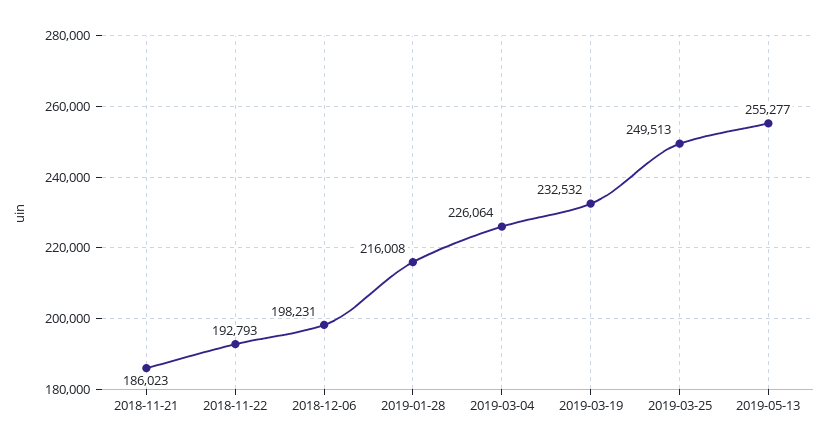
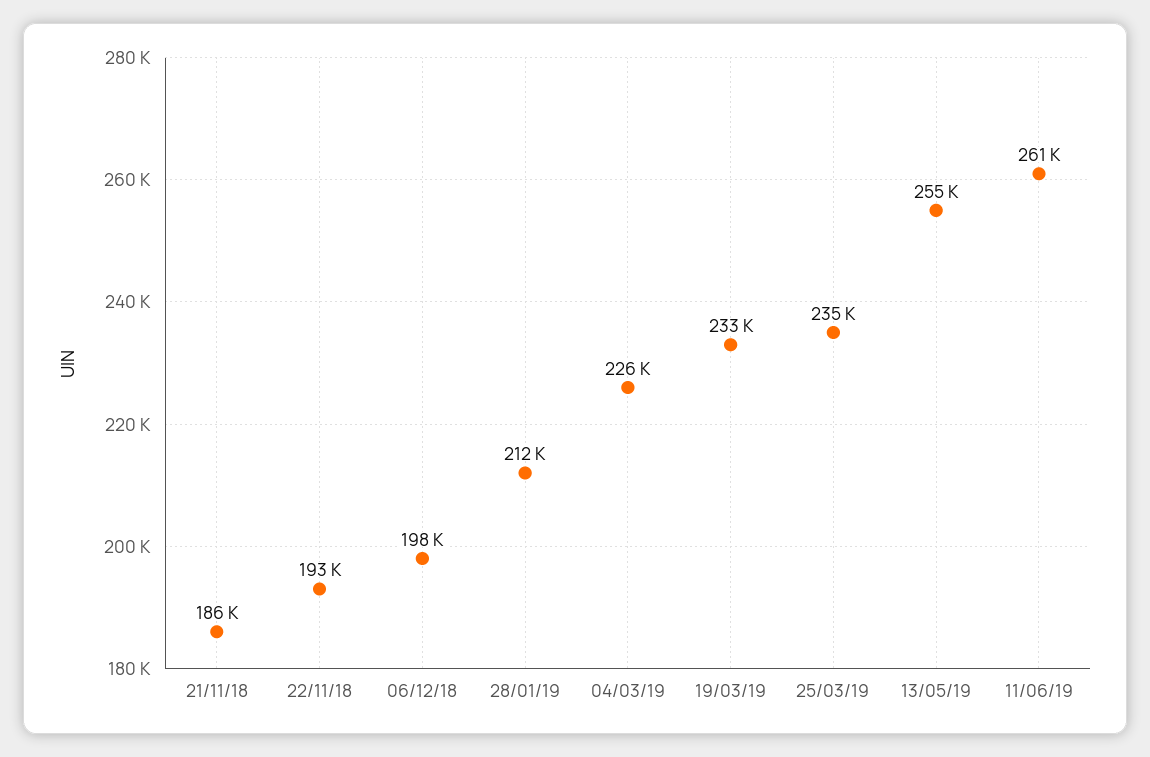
2019-01-28: 216008 -> 212000
2019-03-25: 249513 -> 235000
11/06/19: none -> 261000

